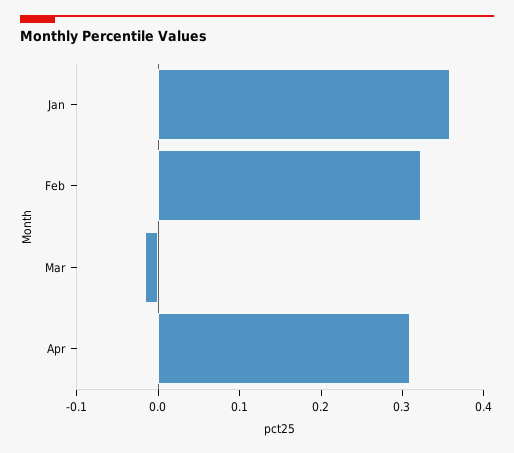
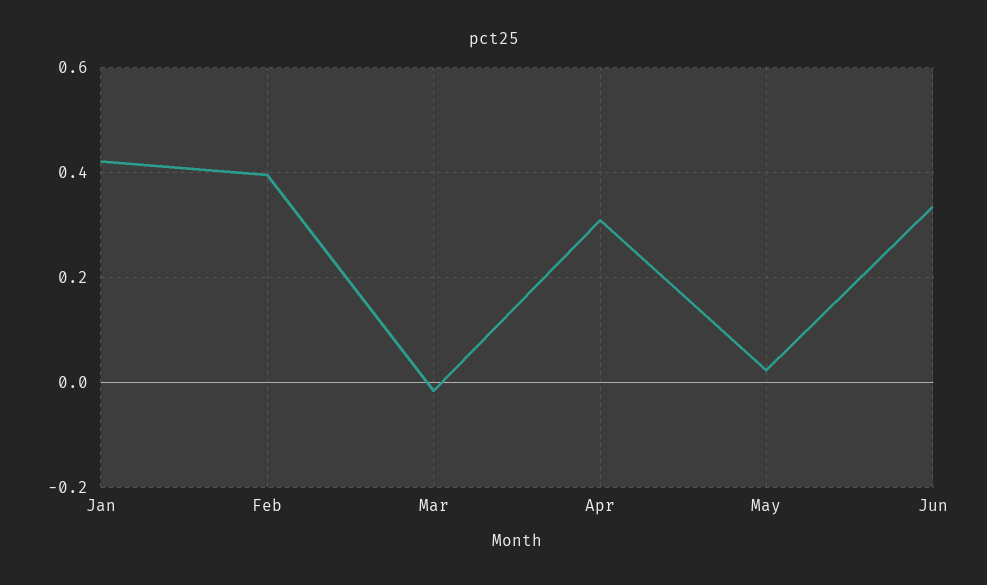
Jan: 0.36 -> 0.42
Feb: 0.32 -> 0.4
May: none -> 0.02
Jun: none -> 0.34

